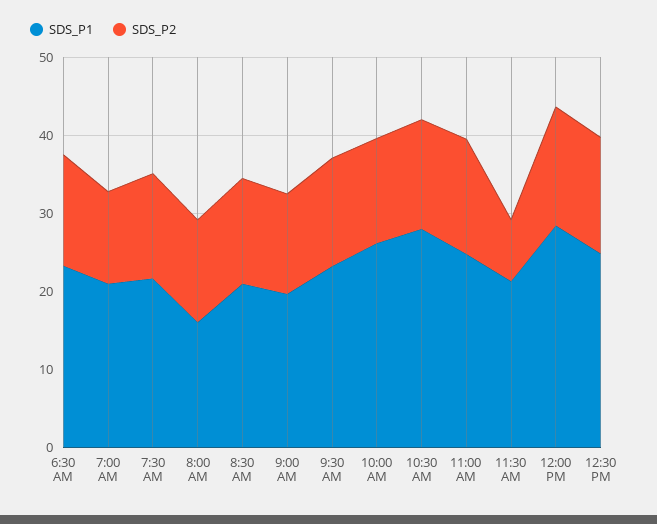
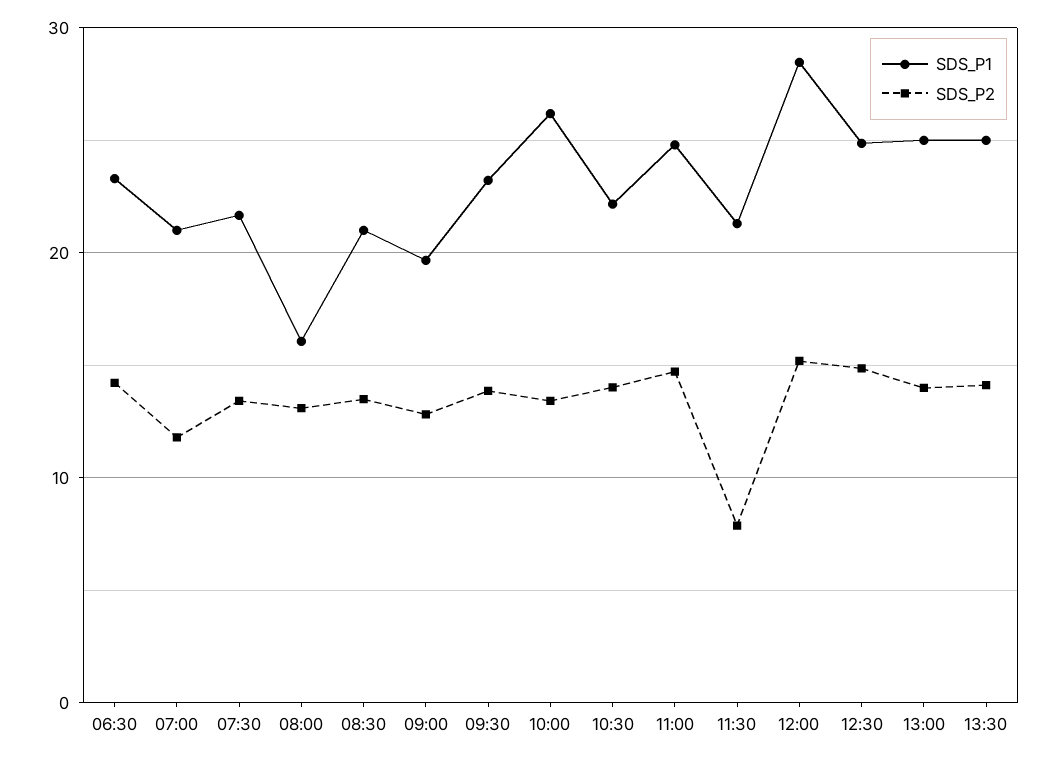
SDS_P1, 10:30 AM: 28 -> 22
SDS_P1, 13:00: none -> 25
SDS_P2, 13:00: none -> 14
SDS_P1, 13:30: none -> 25
SDS_P2, 13:30: none -> 14

